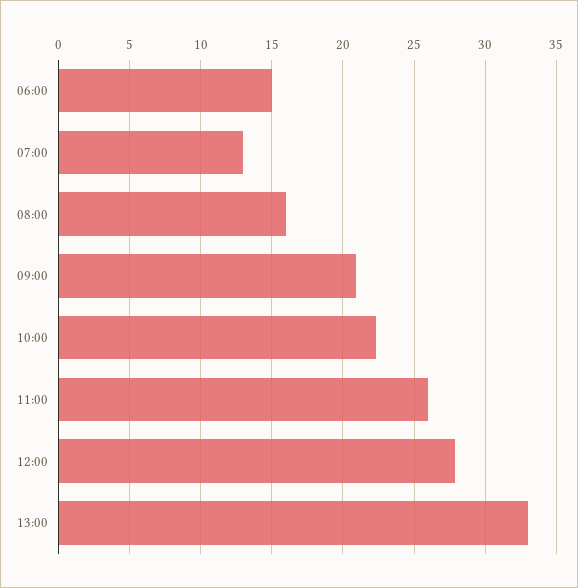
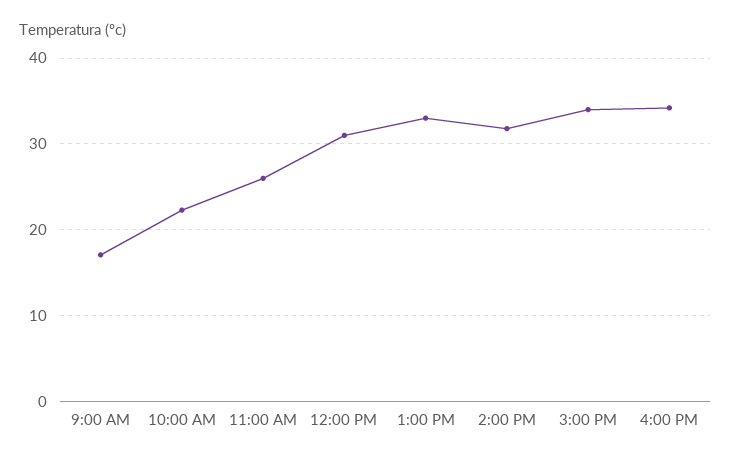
06:00: 15 -> none
07:00: 13 -> none
08:00: 16 -> none
09:00: 21 -> 17
12:00: 28 -> 31
2:00 PM: none -> 32
3:00 PM: none -> 34
4:00 PM: none -> 34

